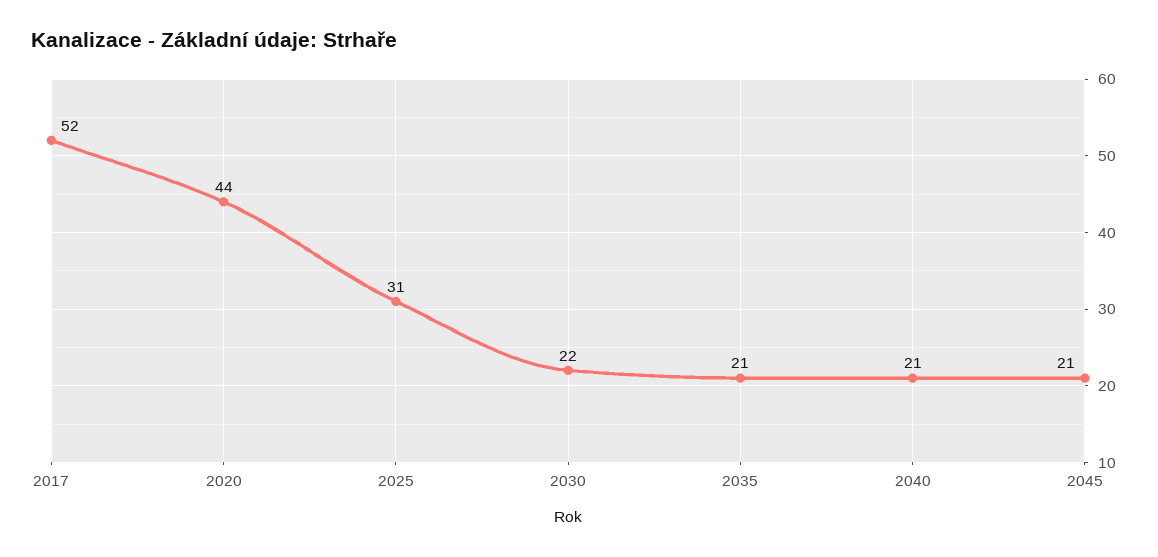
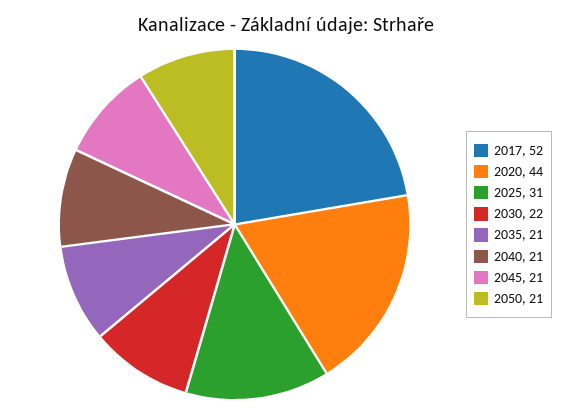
2050: none -> 21

